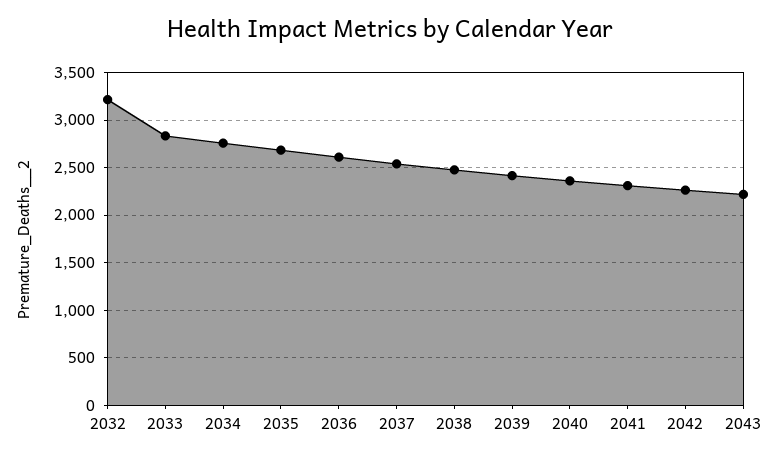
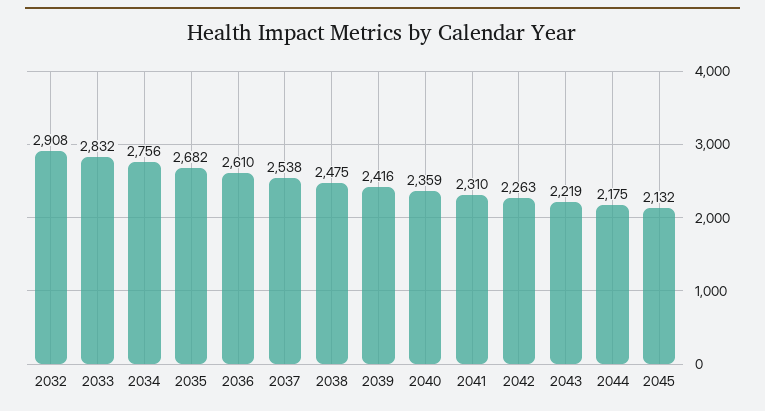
2032: 3200 -> 2908
2044: none -> 2175
2045: none -> 2132

